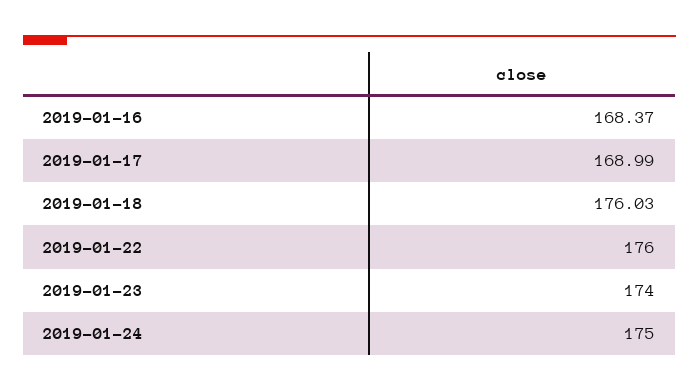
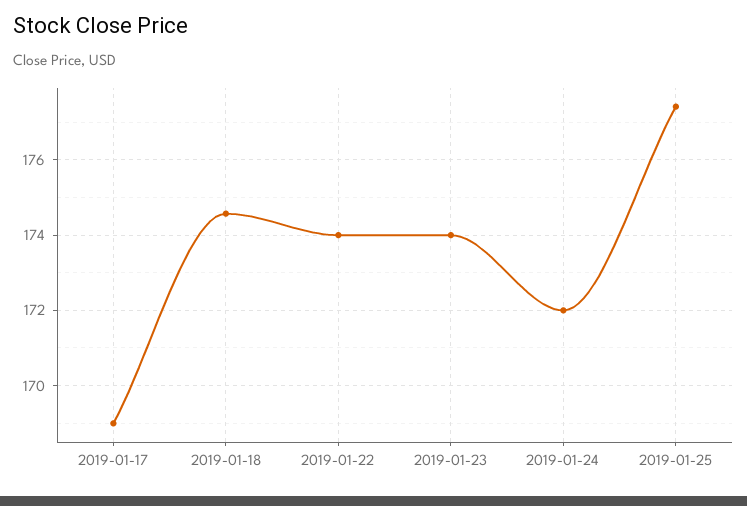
2019-01-16: 168.37 -> none
2019-01-18: 176.03 -> 174.6
2019-01-22: 176 -> 174
2019-01-24: 175 -> 172
2019-01-25: none -> 177.4

